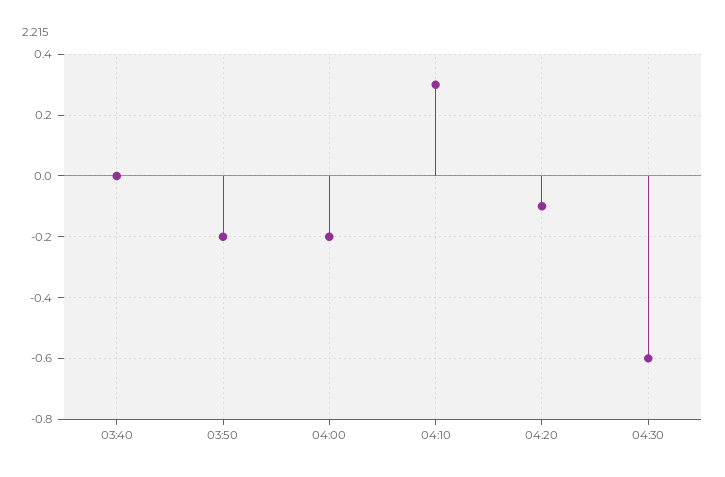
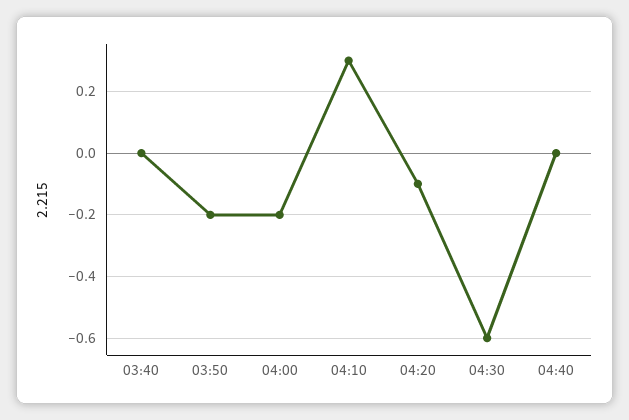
04:40: none -> 0

